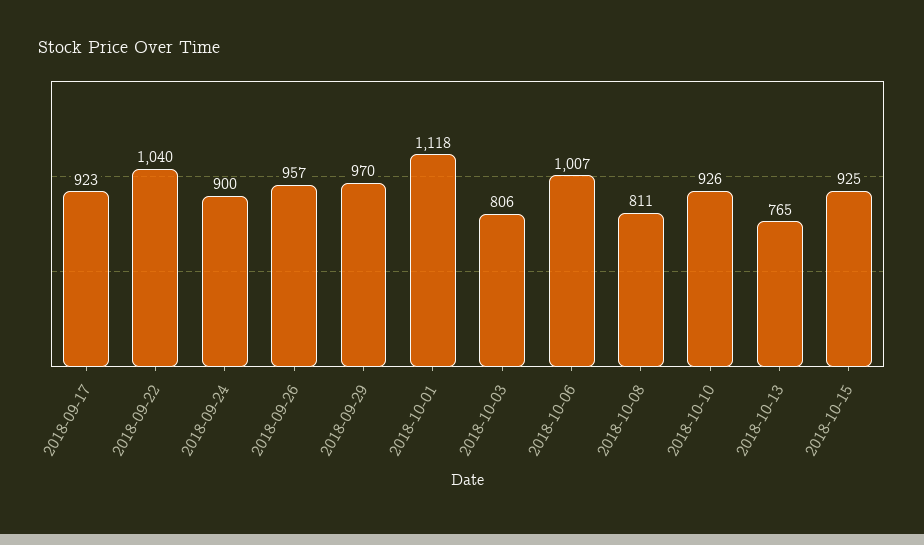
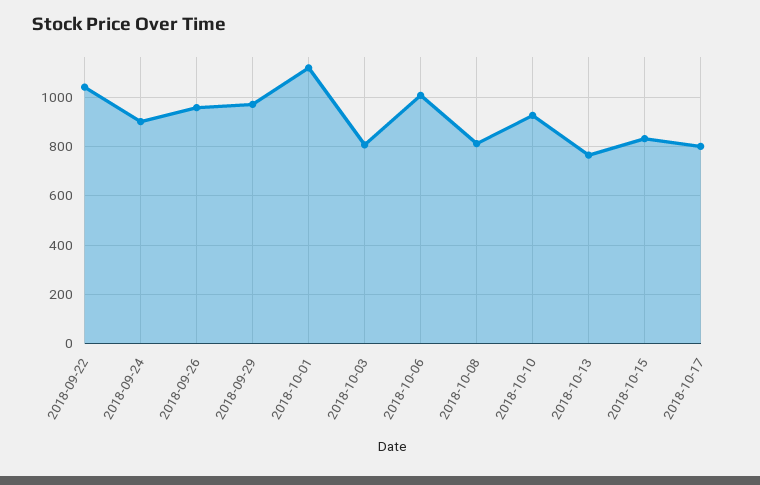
2018-09-17: 923 -> none
2018-10-15: 925 -> 825
2018-10-17: none -> 800

